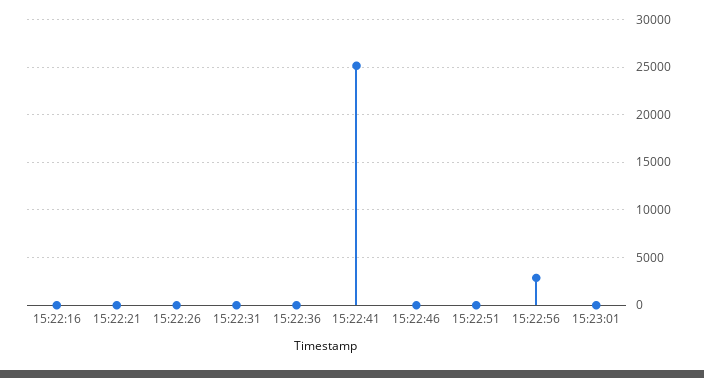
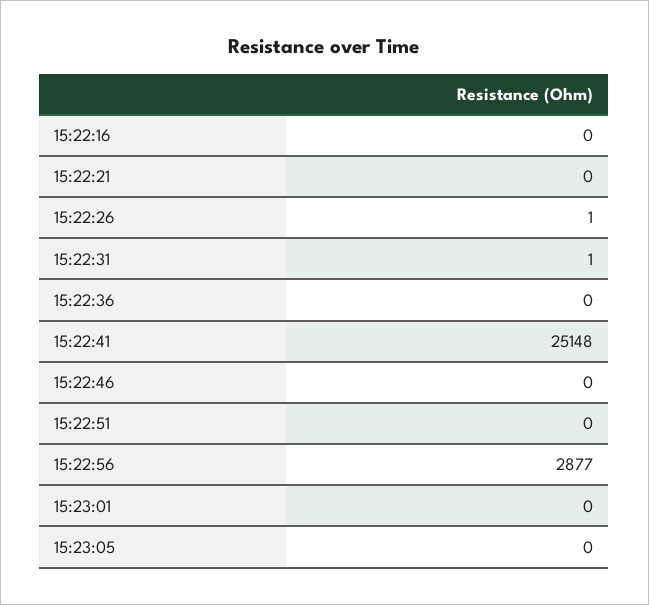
15:23:05: none -> 0

